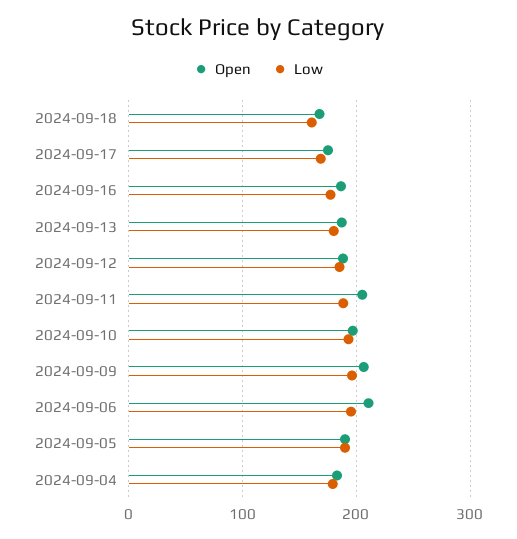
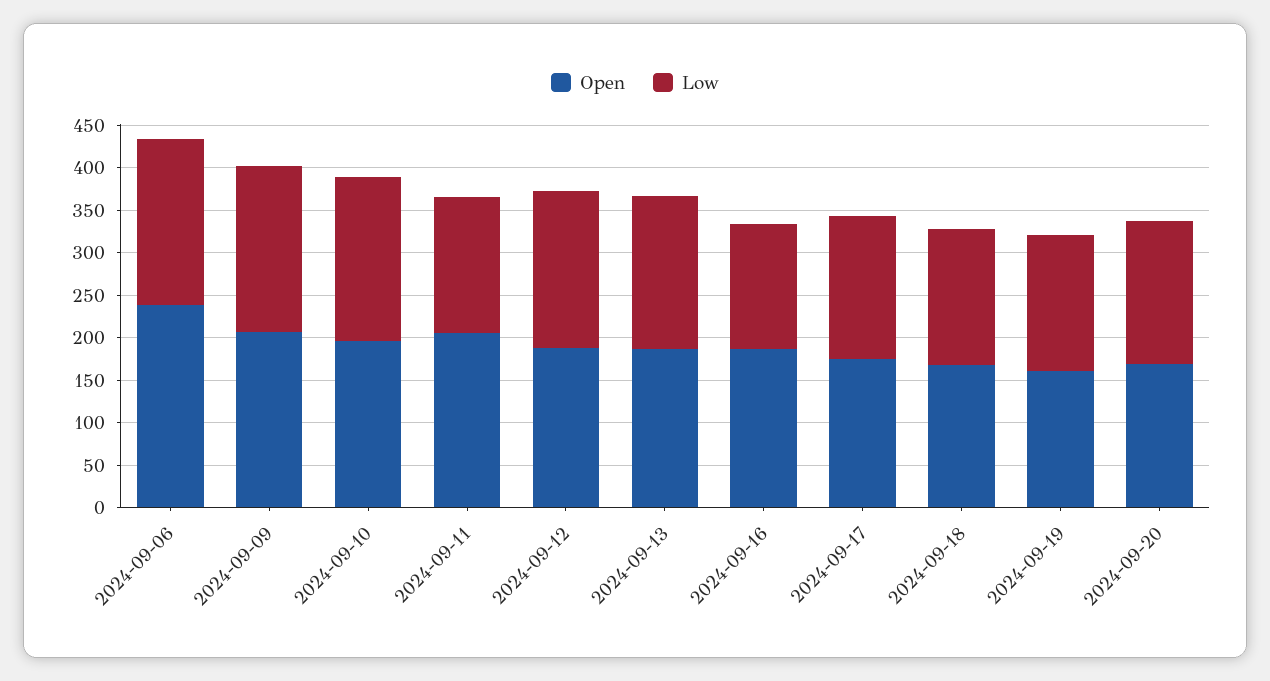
Low, 2024-09-16: 180 -> 150
Low, 2024-09-11: 190 -> 160
Open, 2024-09-06: 210 -> 240
Open, 2024-09-05: 190 -> none
Low, 2024-09-05: 190 -> none
Open, 2024-09-04: 180 -> none
Low, 2024-09-04: 180 -> none
Open, 2024-09-19: none -> 160
Low, 2024-09-19: none -> 160
Open, 2024-09-20: none -> 170
Low, 2024-09-20: none -> 170

